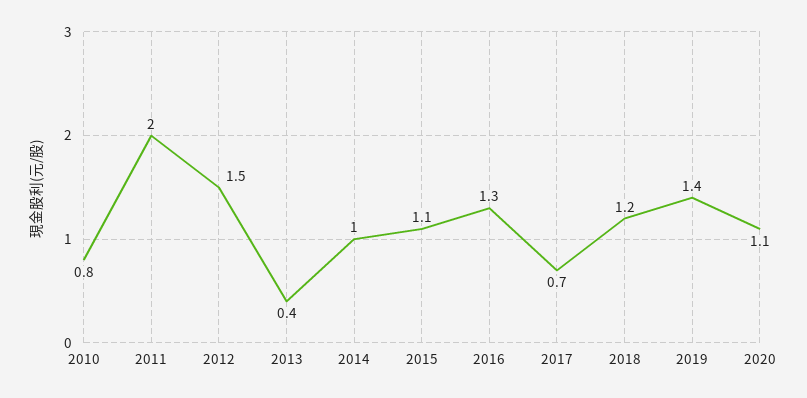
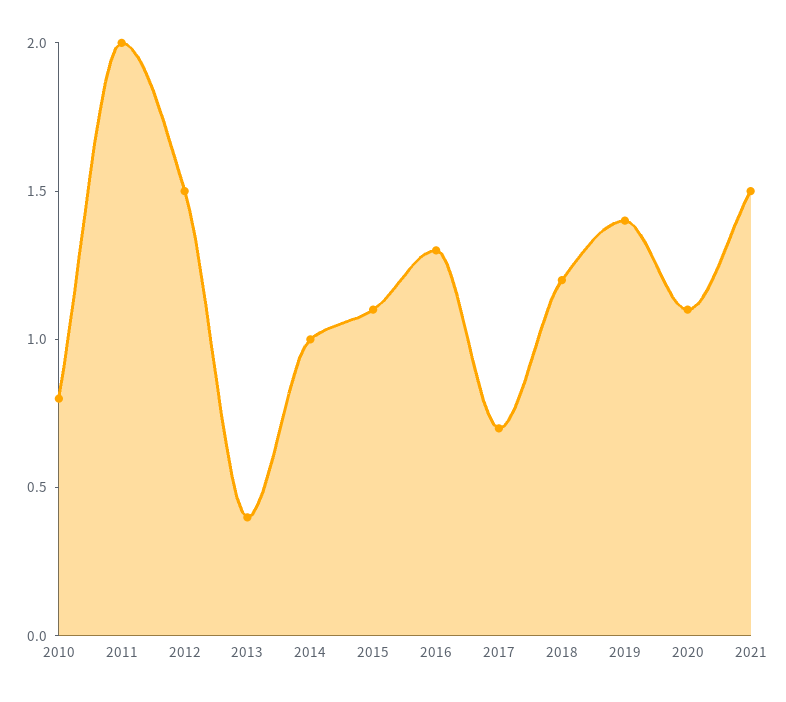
2021: none -> 1.5

